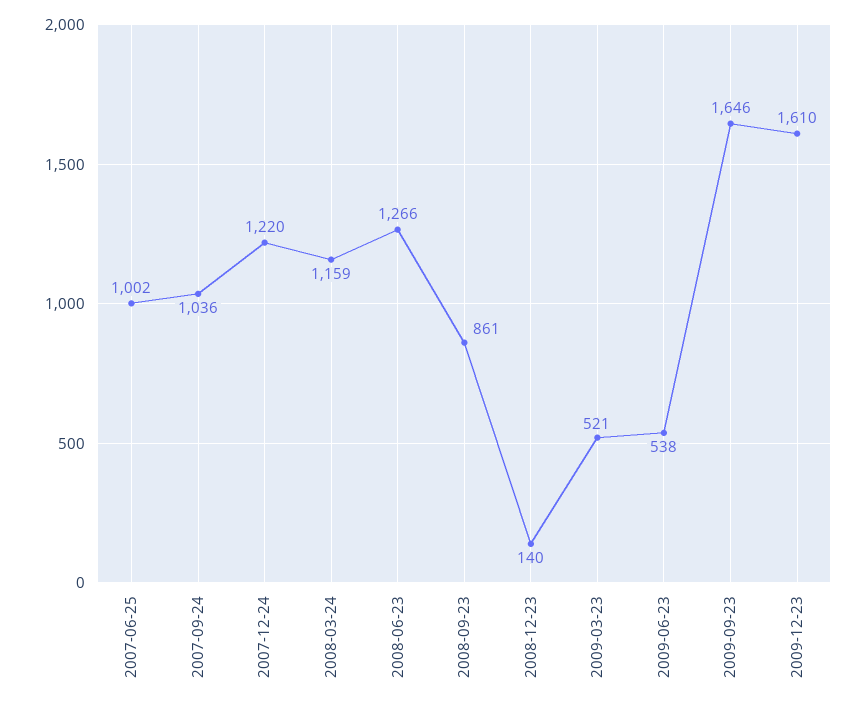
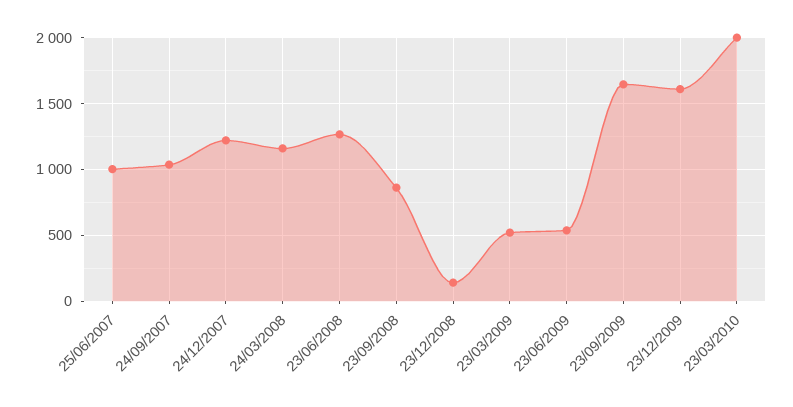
23/03/2010: none -> 2000

